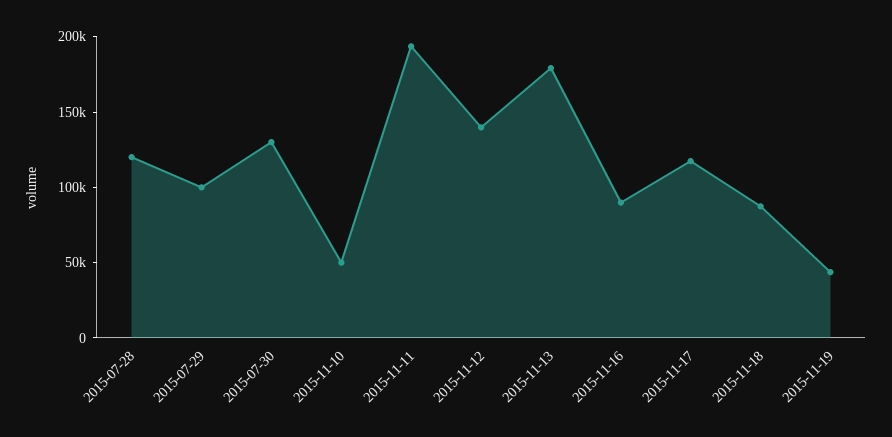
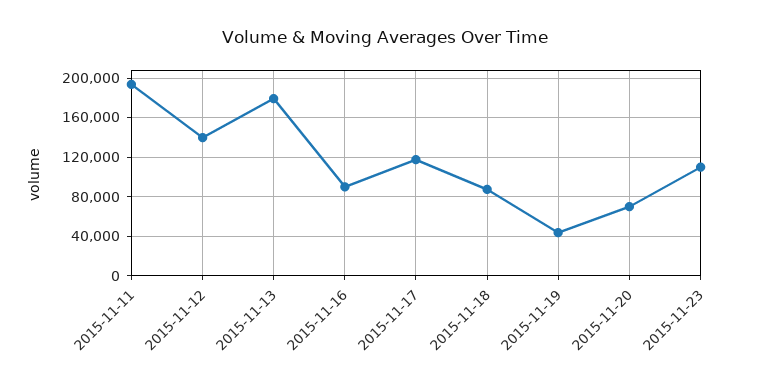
2015-07-28: 120000 -> none
2015-07-29: 100000 -> none
2015-07-30: 130000 -> none
2015-11-10: 50000 -> none
2015-11-20: none -> 70000
2015-11-23: none -> 110000

